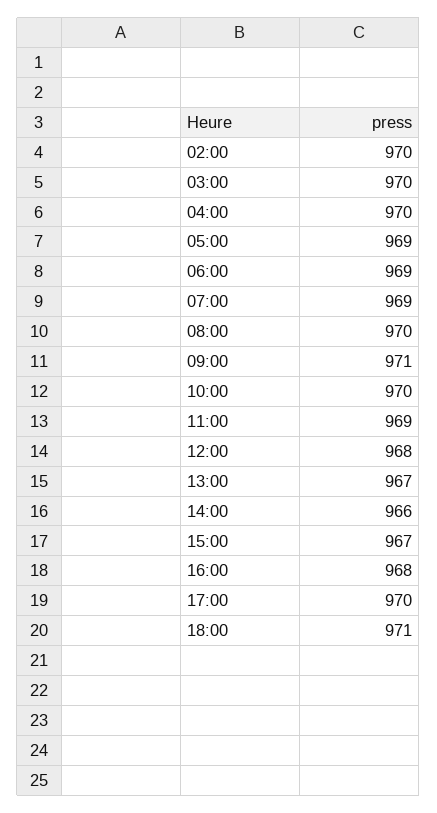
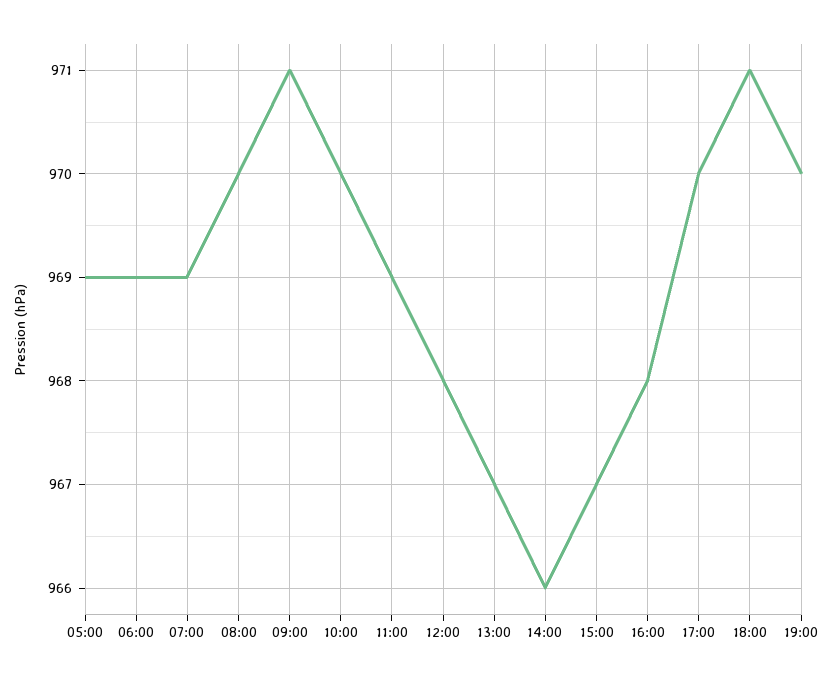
02:00: 970 -> none
03:00: 970 -> none
04:00: 970 -> none
19:00: none -> 970

